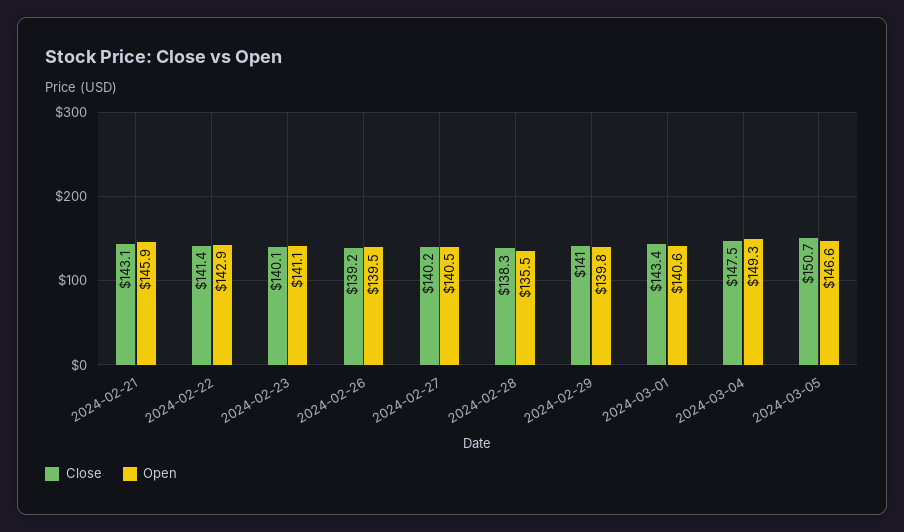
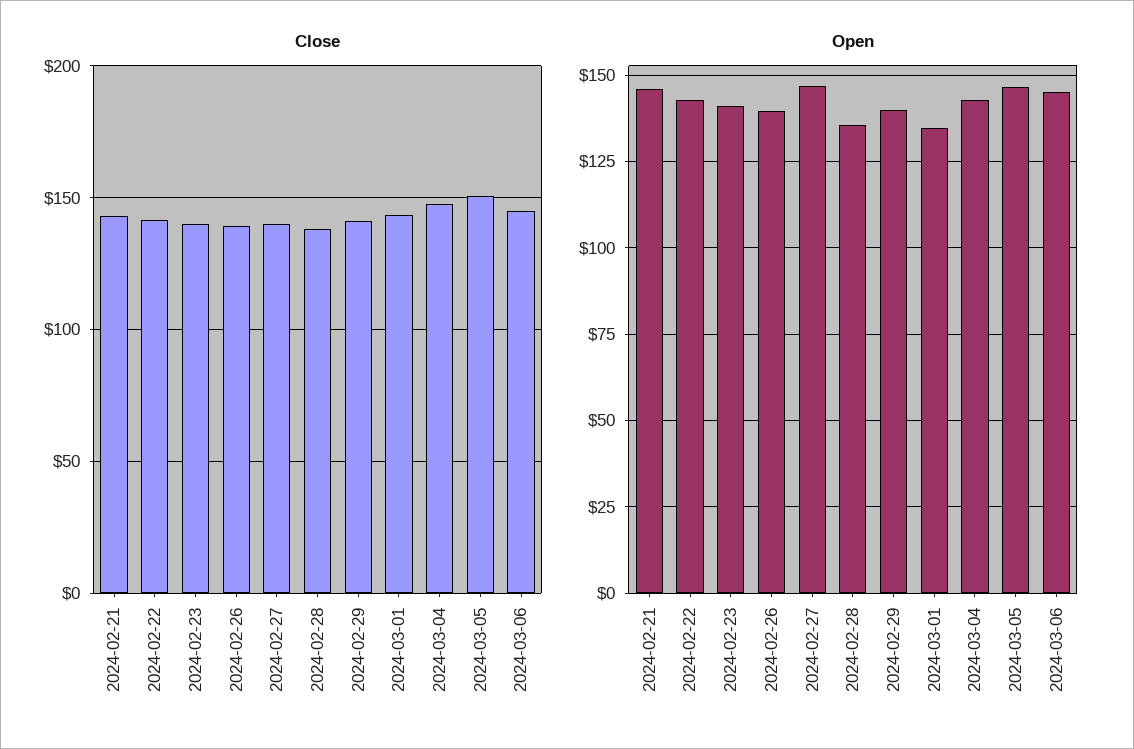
Open, 2024-02-27: 140.5 -> 147.5
Open, 2024-03-01: 140.6 -> 135
Open, 2024-03-04: 149.3 -> 142.5
Close, 2024-03-06: none -> 145
Open, 2024-03-06: none -> 145

